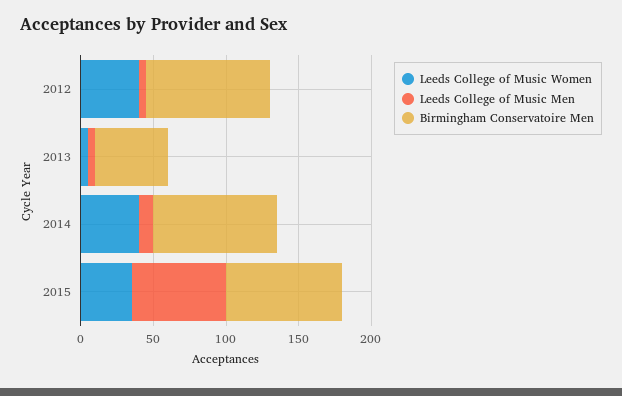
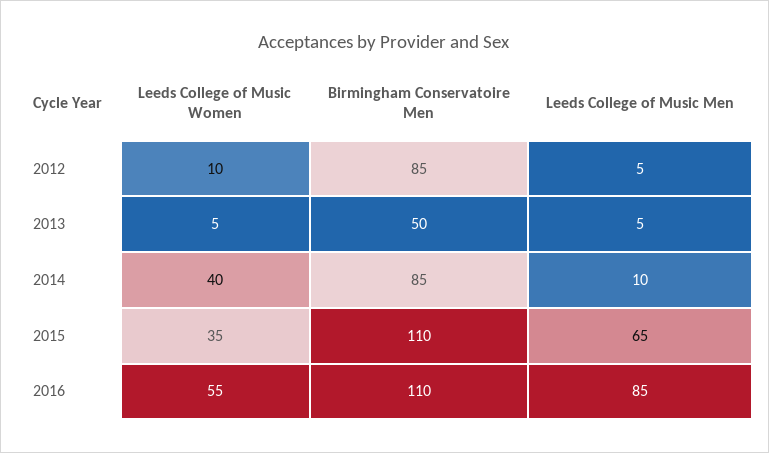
Leeds College of Music Women, 2012: 40 -> 10
Birmingham Conservatoire Men, 2015: 80 -> 110
Leeds College of Music Women, 2016: none -> 55
Birmingham Conservatoire Men, 2016: none -> 110
Leeds College of Music Men, 2016: none -> 85

